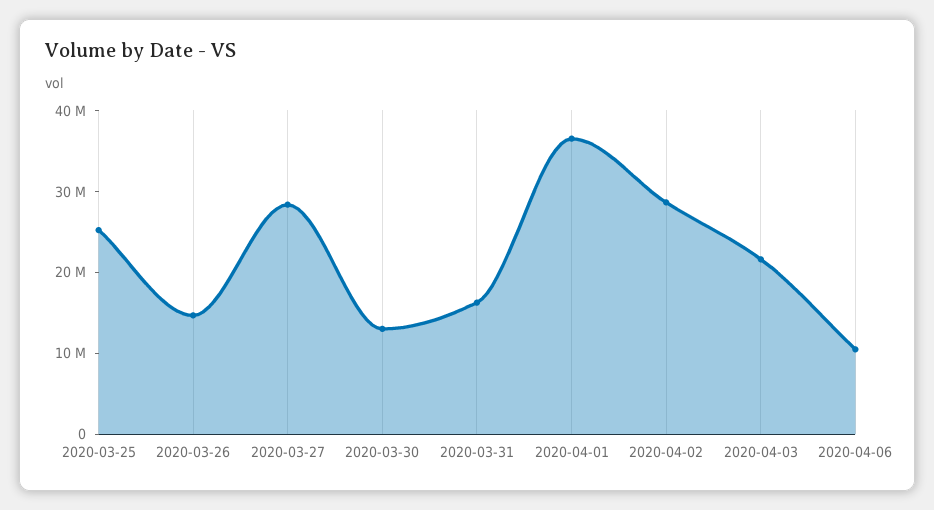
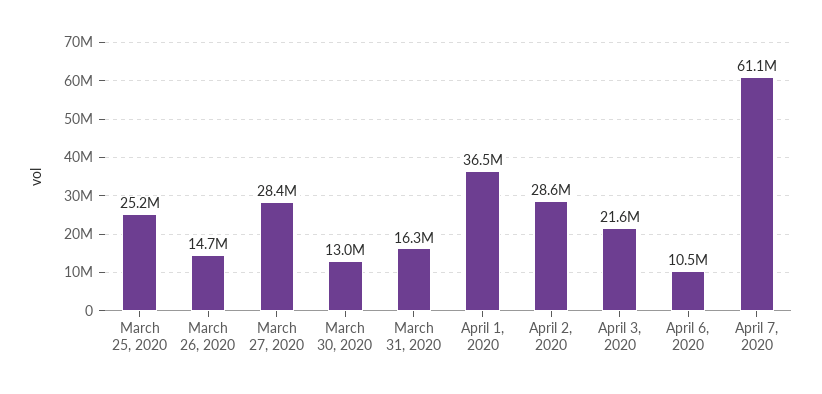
April 7, 2020: none -> 61100000

